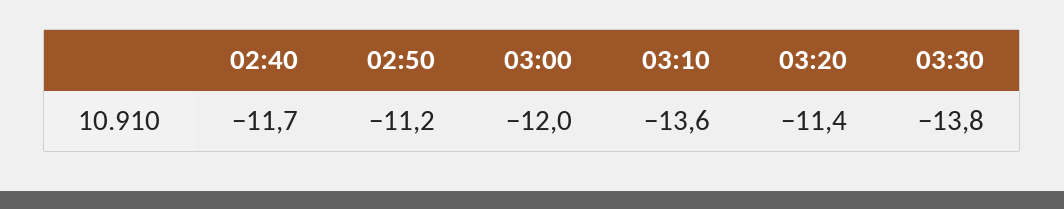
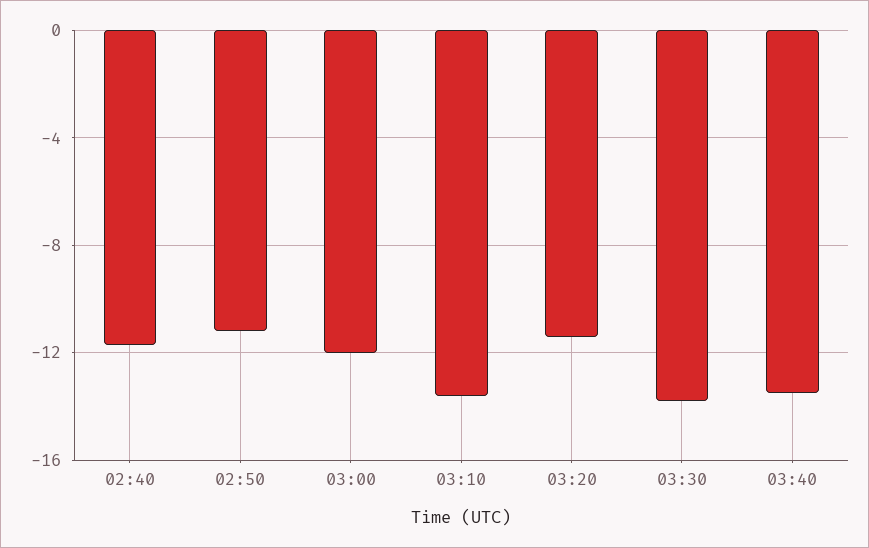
03:40: none -> -13.5

